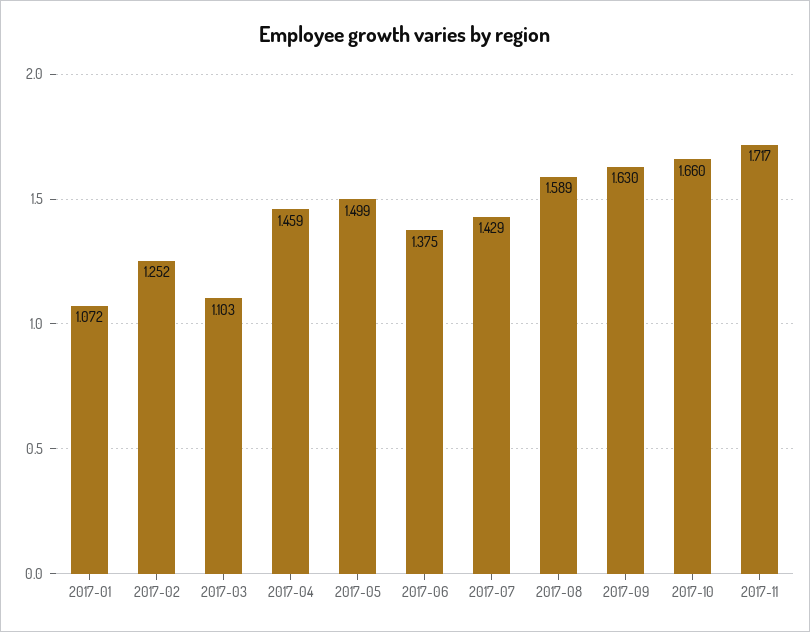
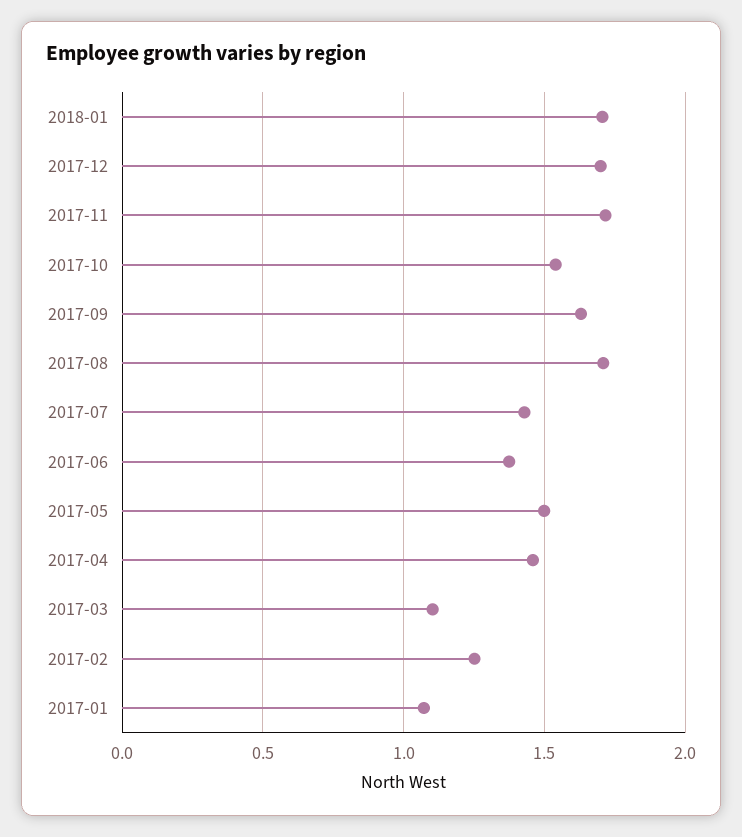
2017-08: 1.589 -> 1.7
2017-10: 1.66 -> 1.55
2018-01: none -> 1.7
2017-12: none -> 1.7

